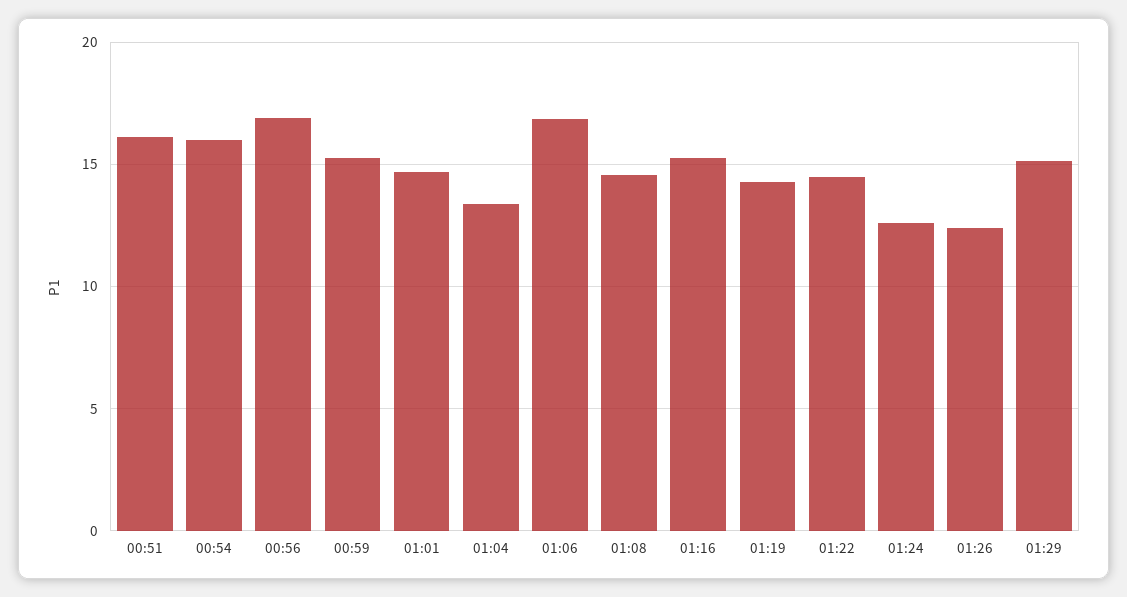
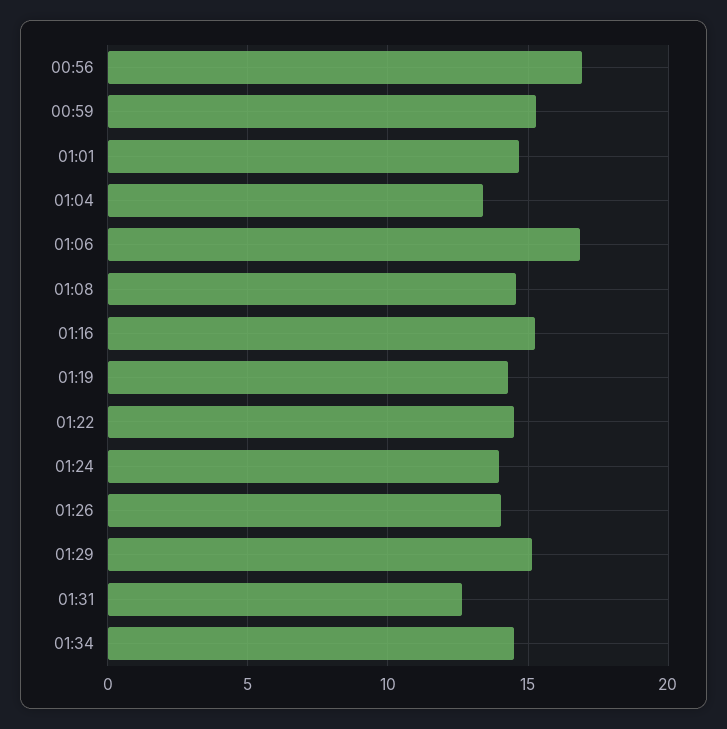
00:51: 16 -> none
00:54: 16 -> none
01:24: 12.5 -> 14
01:26: 12.5 -> 14
01:31: none -> 12.5
01:34: none -> 14.5

